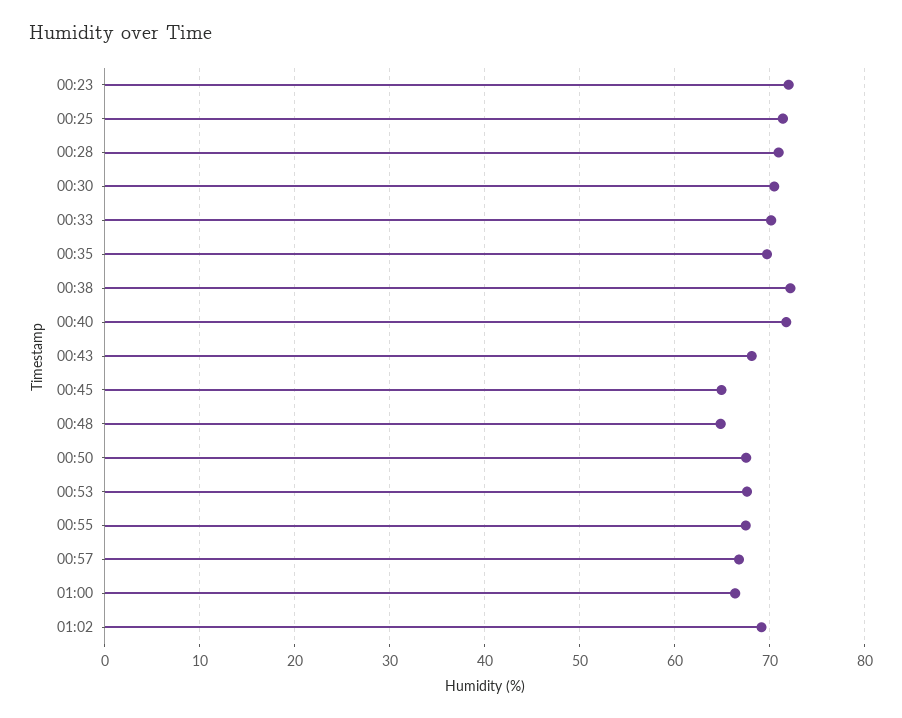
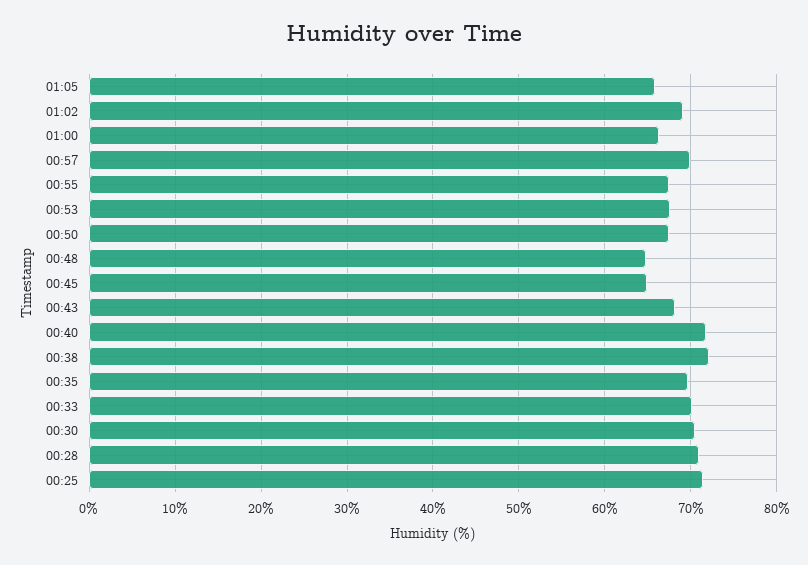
00:23: 72 -> none
00:57: 67 -> 70
01:05: none -> 66

